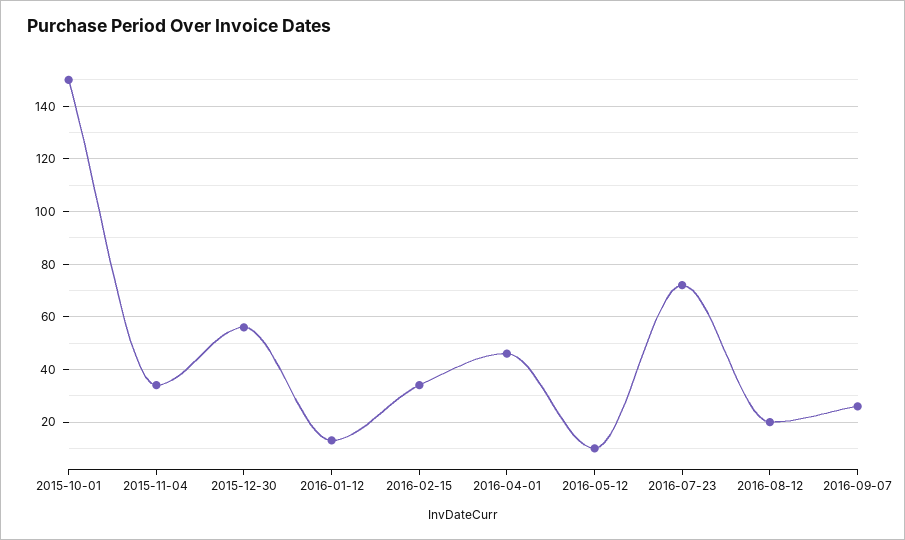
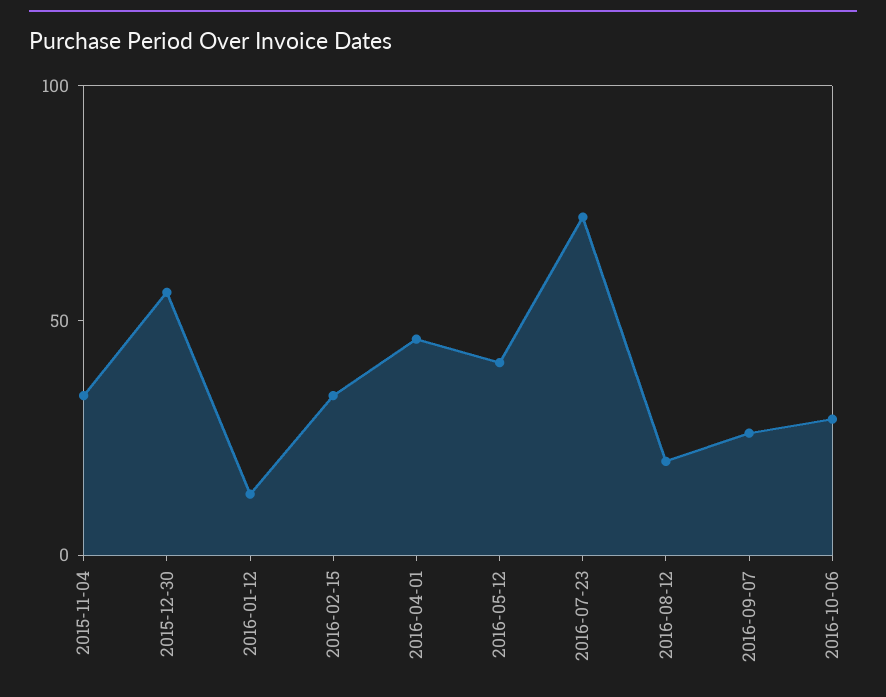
2015-10-01: 150 -> none
2016-05-12: 10 -> 40
2016-10-06: none -> 30

